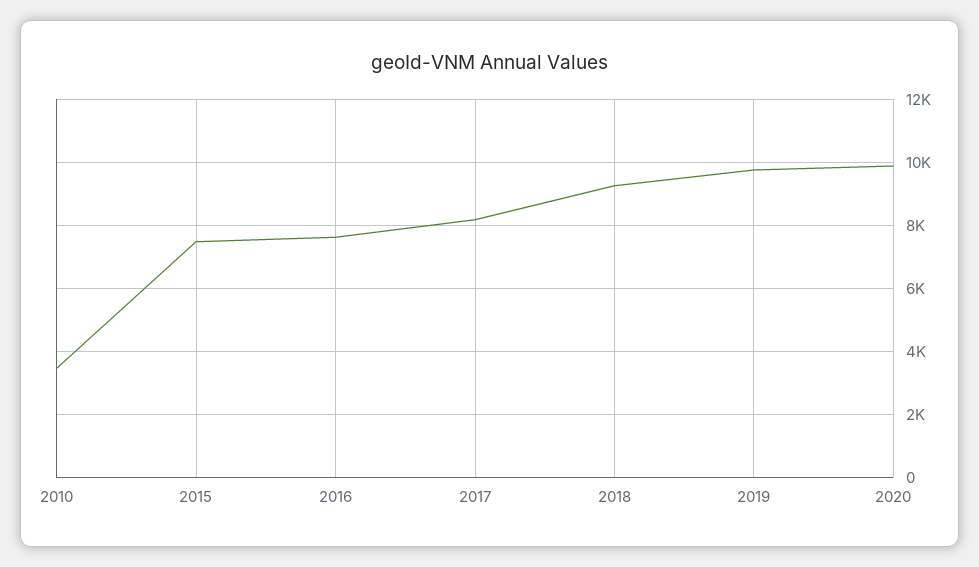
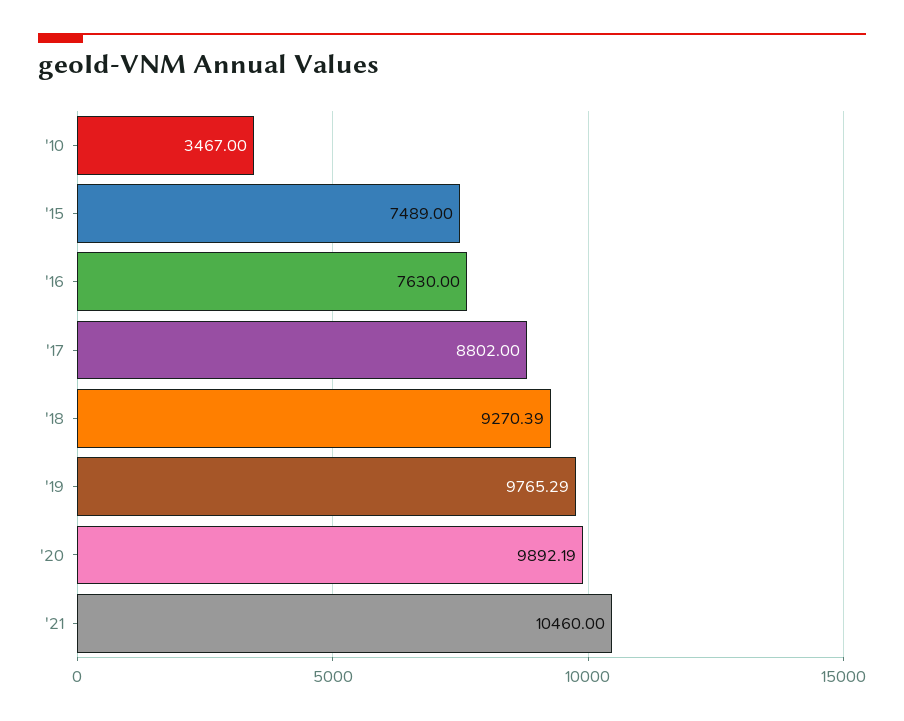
2017: 8200 -> 8802
'21: none -> 10460

